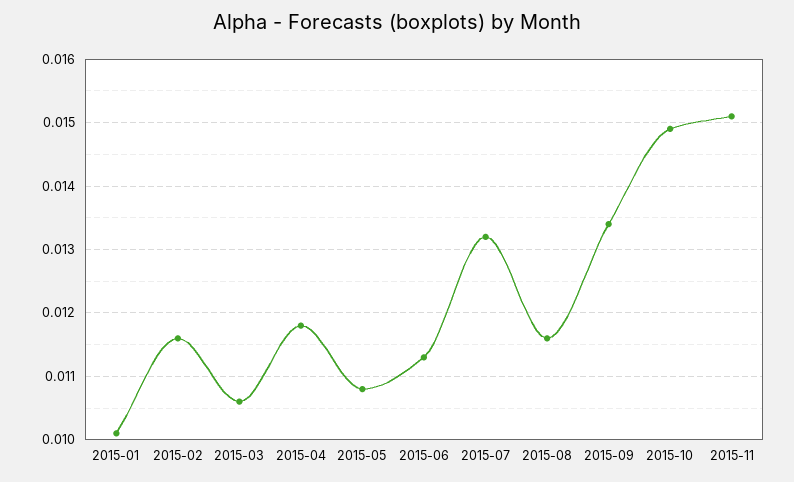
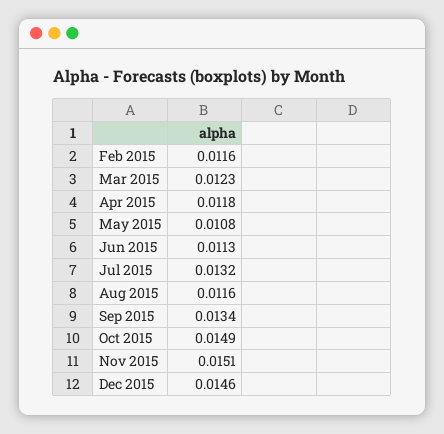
2015-01: 0.0101 -> none
2015-03: 0.0106 -> 0.0123
Dec 2015: none -> 0.0146

